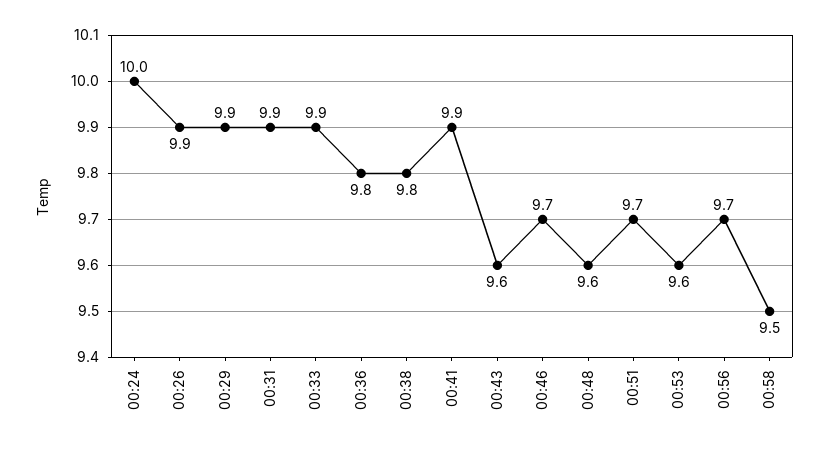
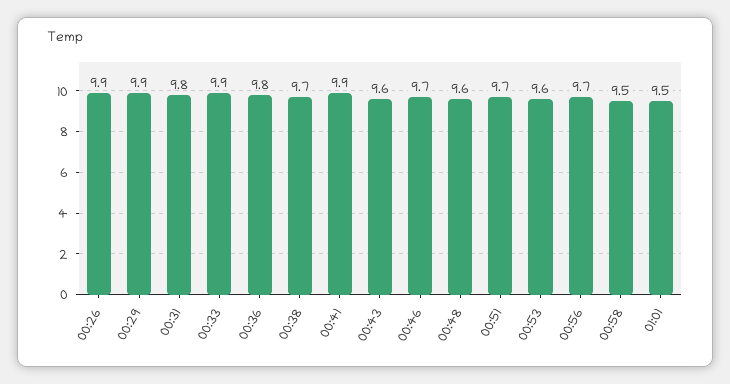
00:24: 10 -> none
00:31: 9.9 -> 9.8
00:38: 9.8 -> 9.7
01:01: none -> 9.5

